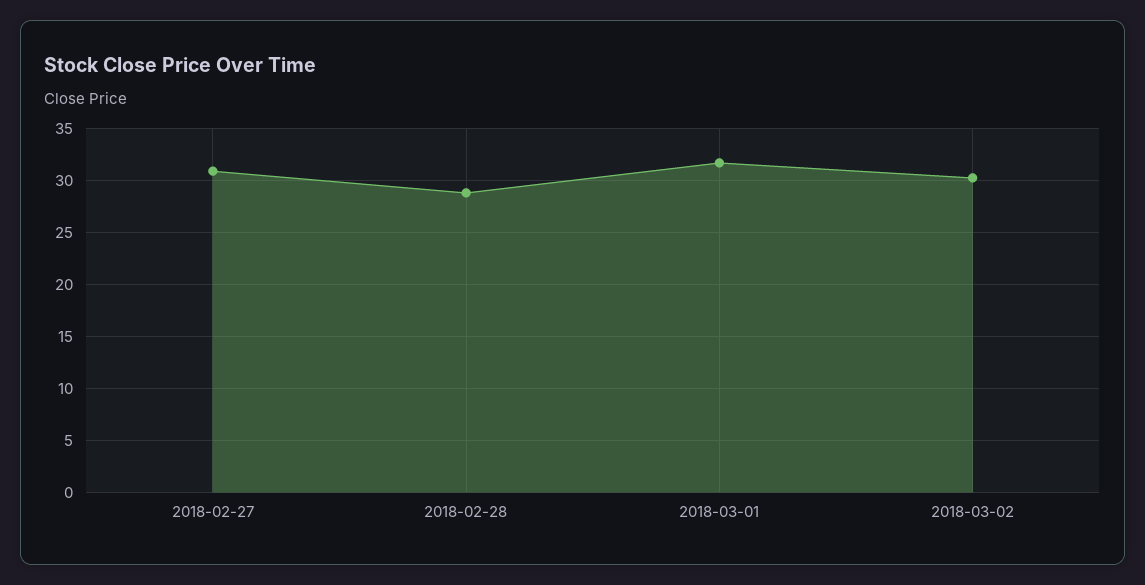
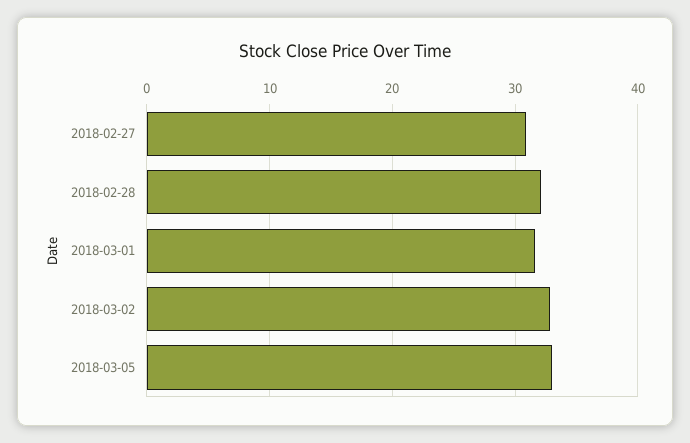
2018-02-28: 29 -> 32
2018-03-02: 30 -> 33
2018-03-05: none -> 33

